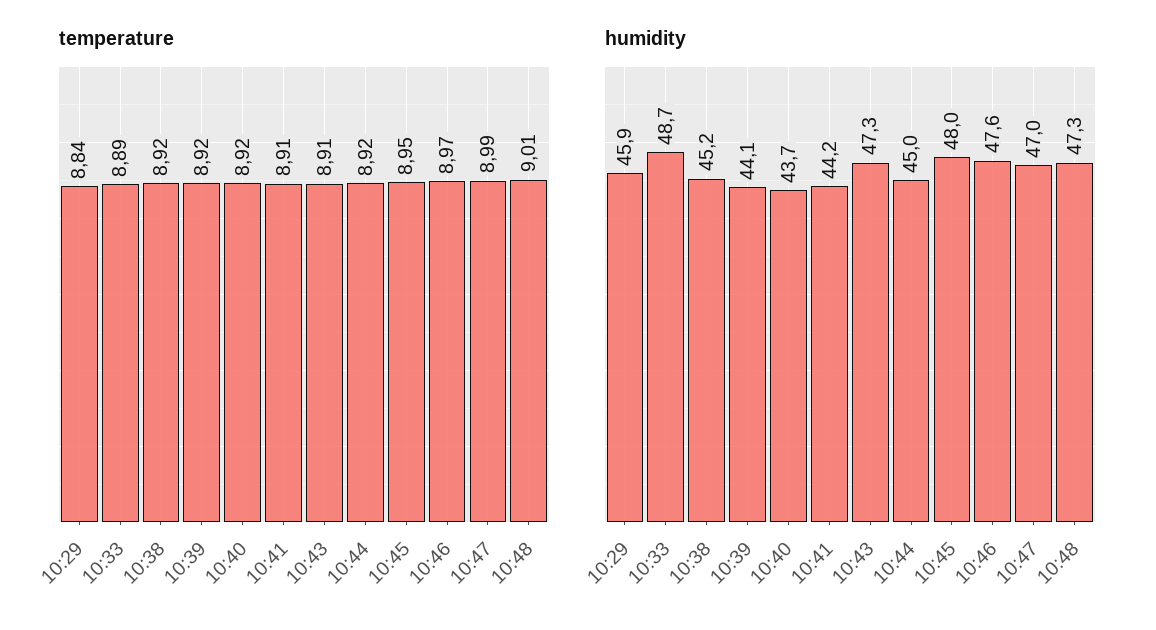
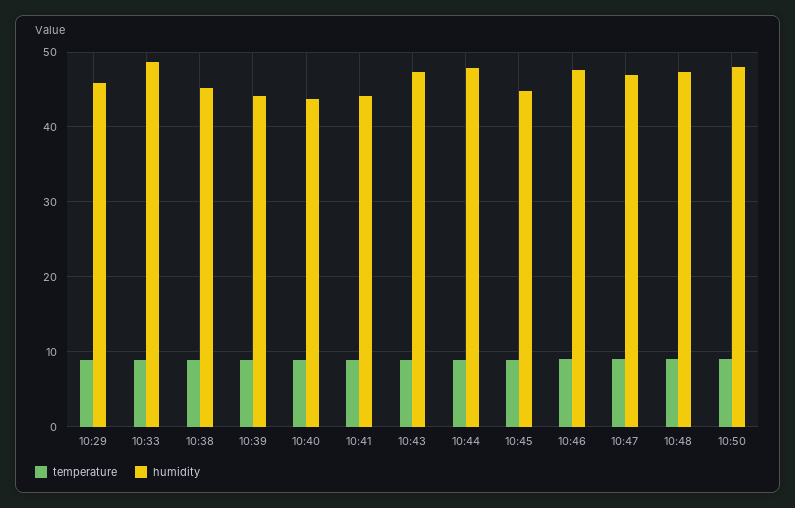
humidity, 10:44: 45 -> 48
humidity, 10:45: 48 -> 45
temperature, 10:50: none -> 9
humidity, 10:50: none -> 48

